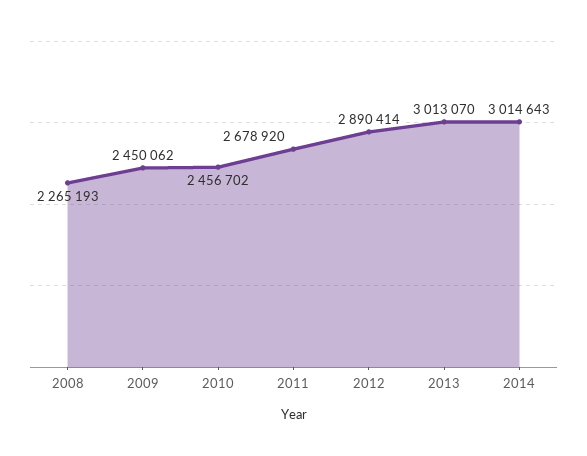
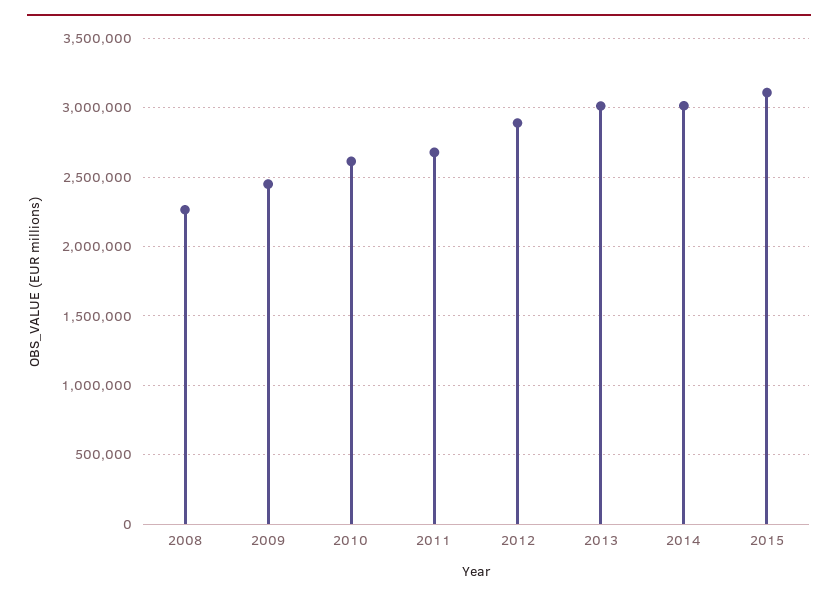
2010: 2456702 -> 2600000
2015: none -> 3100000

